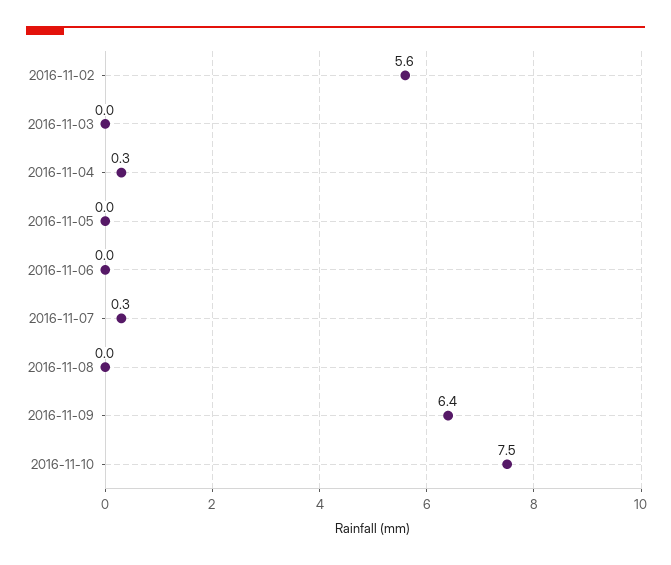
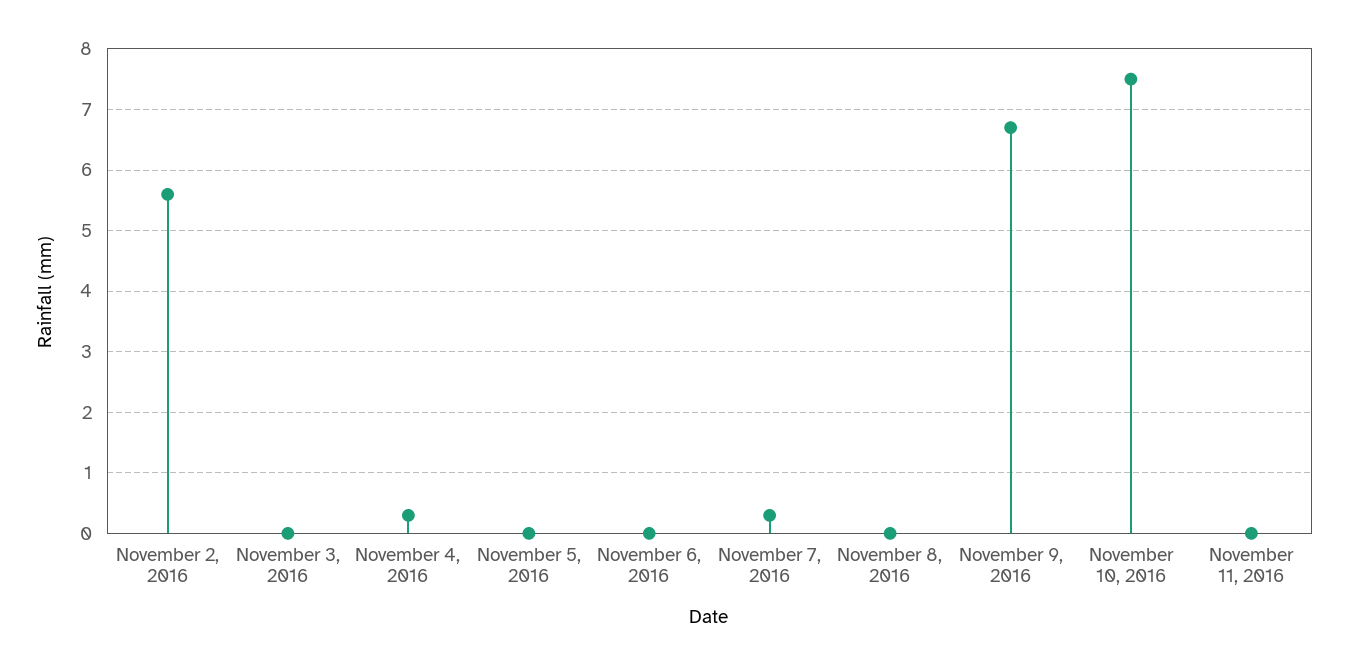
2016-11-09: 6.4 -> 6.7
November 11, 2016: none -> 0

